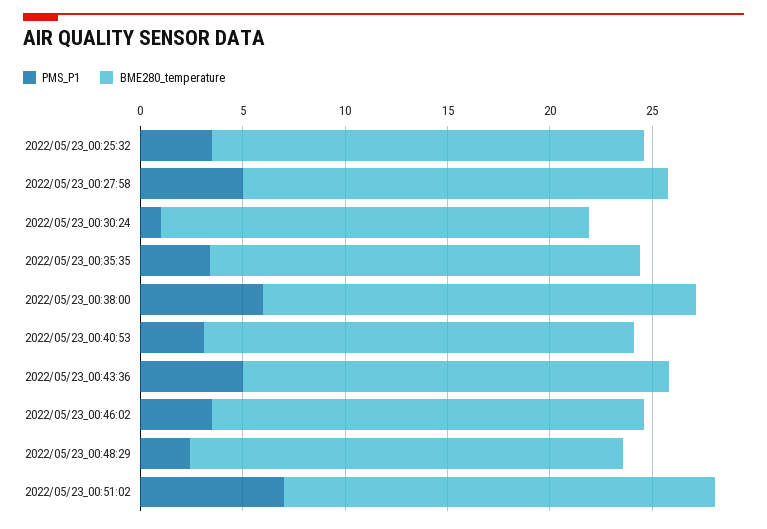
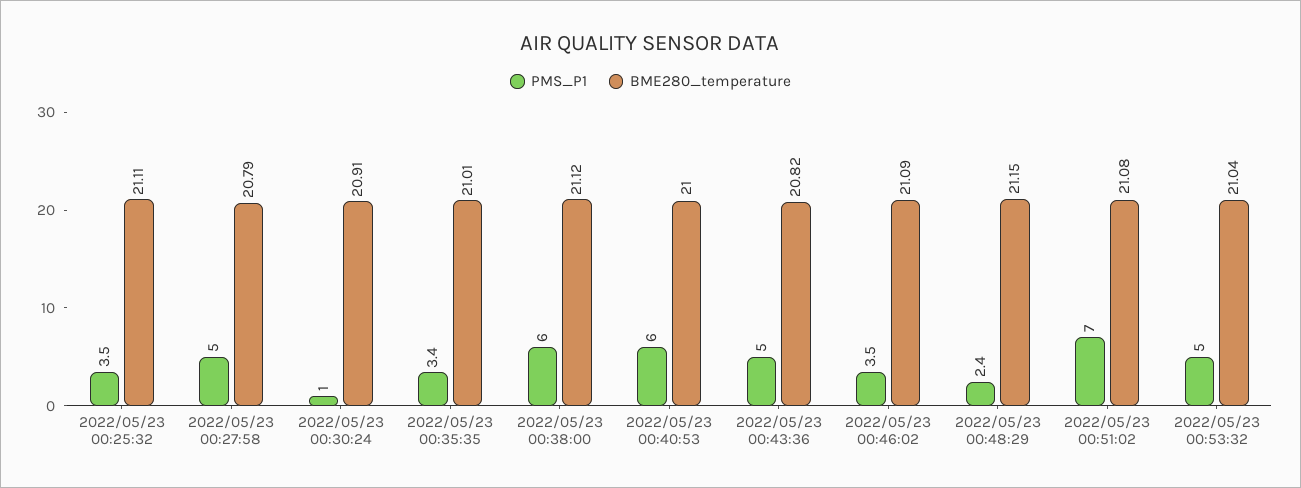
PMS_P1, 2022/05/23_00:40:53: 3 -> 6
PMS_P1, 2022/05/23 00:53:32: none -> 5
BME280_temperature, 2022/05/23 00:53:32: none -> 21.04

